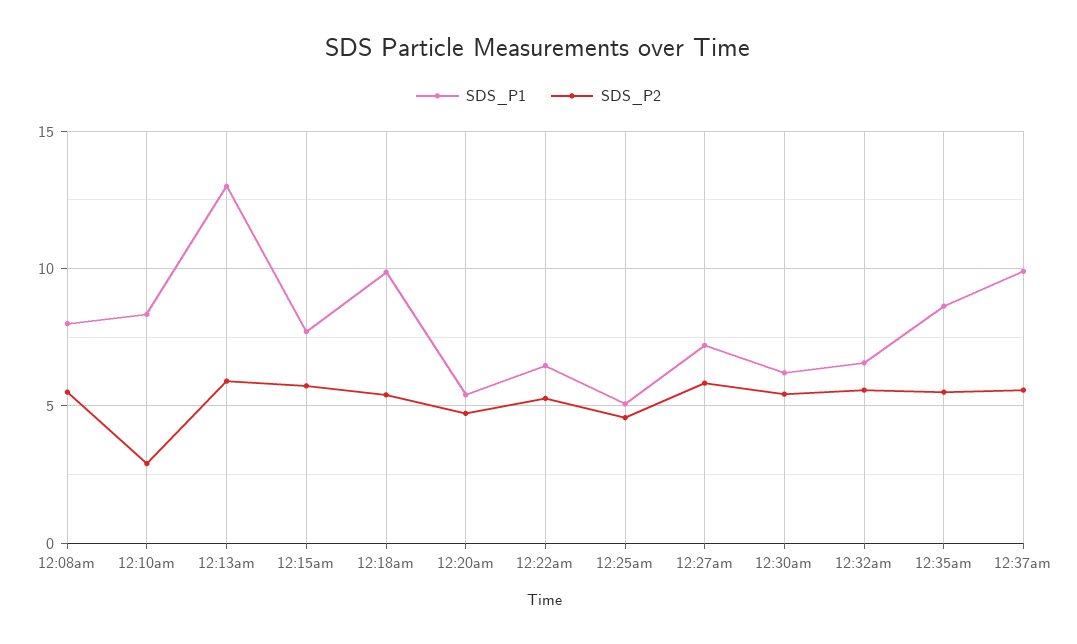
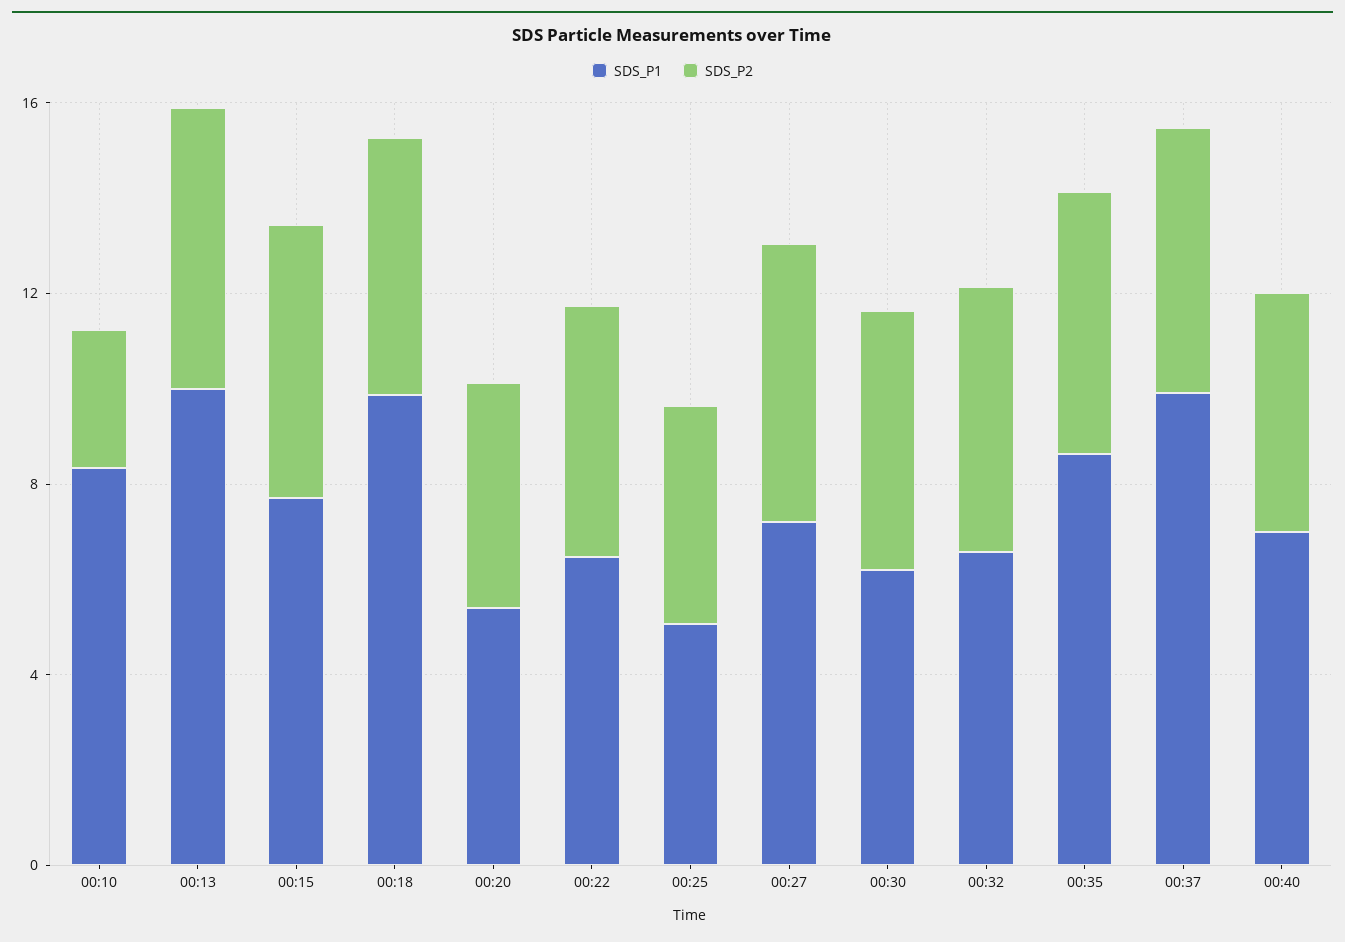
SDS_P1, 12:08am: 8 -> none
SDS_P2, 12:08am: 5.5 -> none
SDS_P1, 12:13am: 13 -> 10
SDS_P1, 00:40: none -> 7
SDS_P2, 00:40: none -> 5

